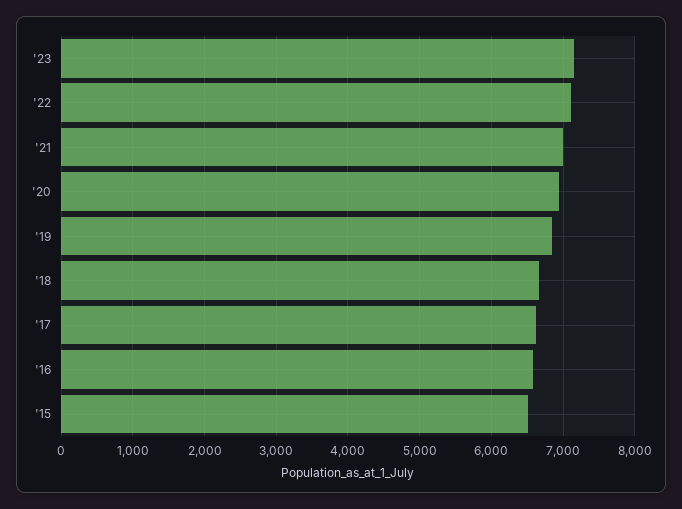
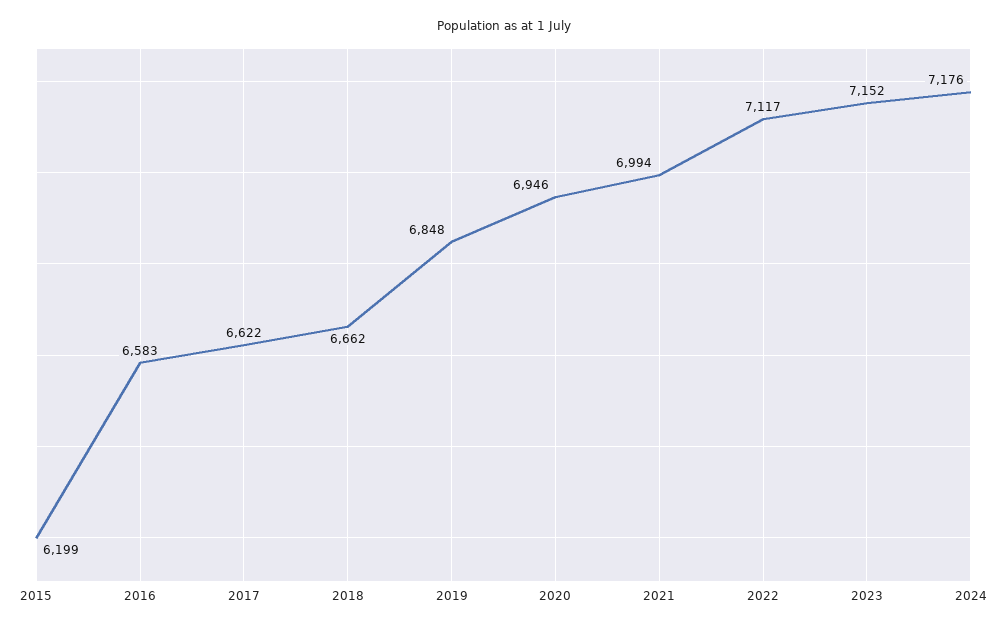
'15: 6500 -> 6199
2024: none -> 7176

